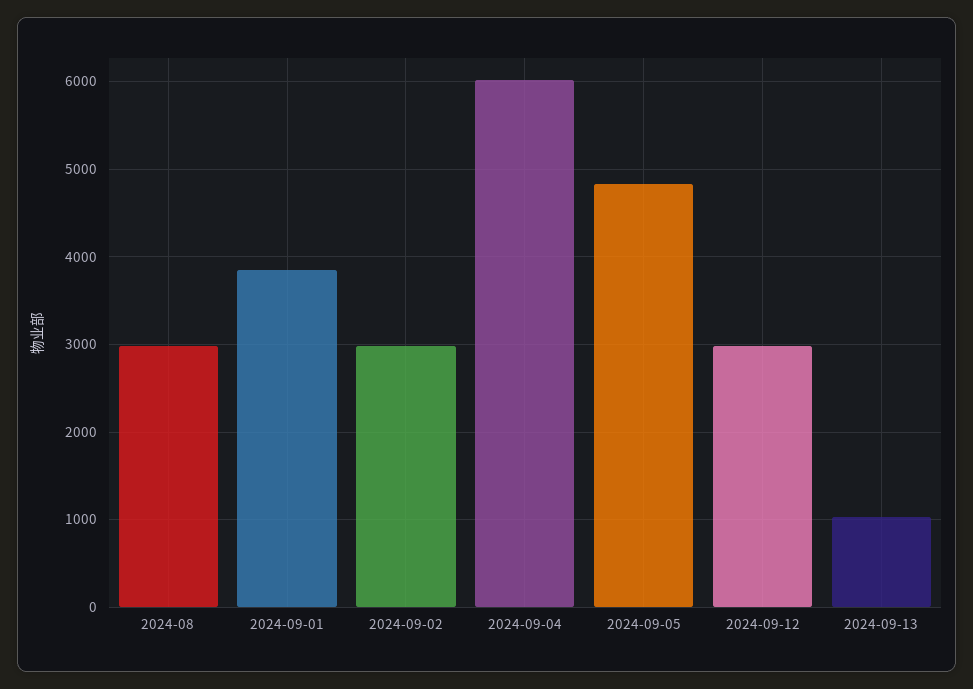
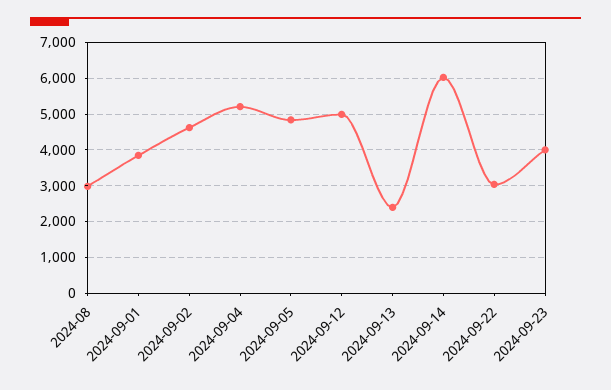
2024-09-02: 3000 -> 4600
2024-09-04: 6000 -> 5200
2024-09-12: 3000 -> 5000
2024-09-13: 1000 -> 2400
2024-09-14: none -> 6000
2024-09-22: none -> 3000
2024-09-23: none -> 4000

